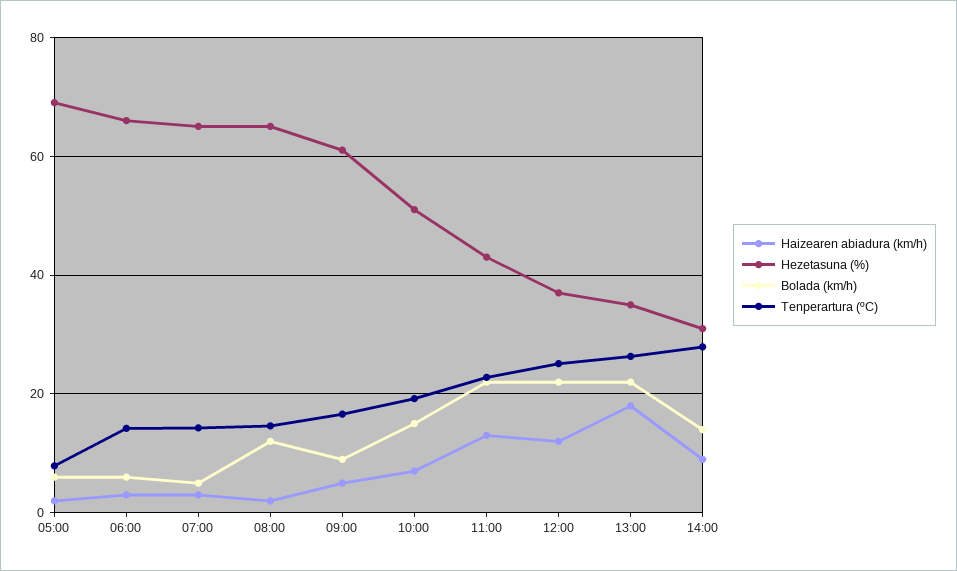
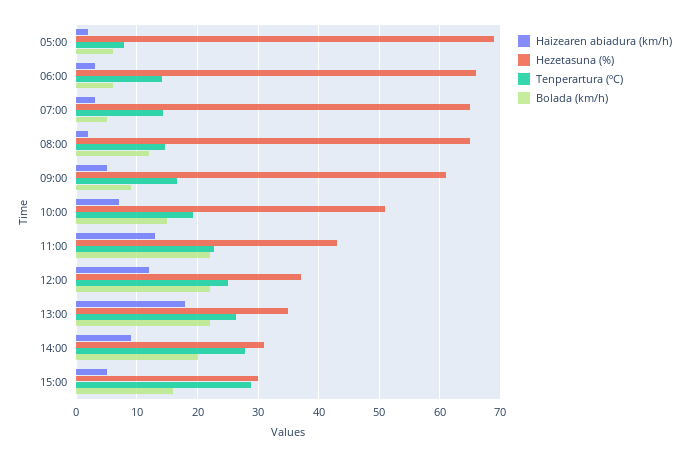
Bolada (km/h), 14:00: 14 -> 20
Haizearen abiadura (km/h), 15:00: none -> 5
Hezetasuna (%), 15:00: none -> 30
Tenperartura (ºC), 15:00: none -> 29
Bolada (km/h), 15:00: none -> 16

